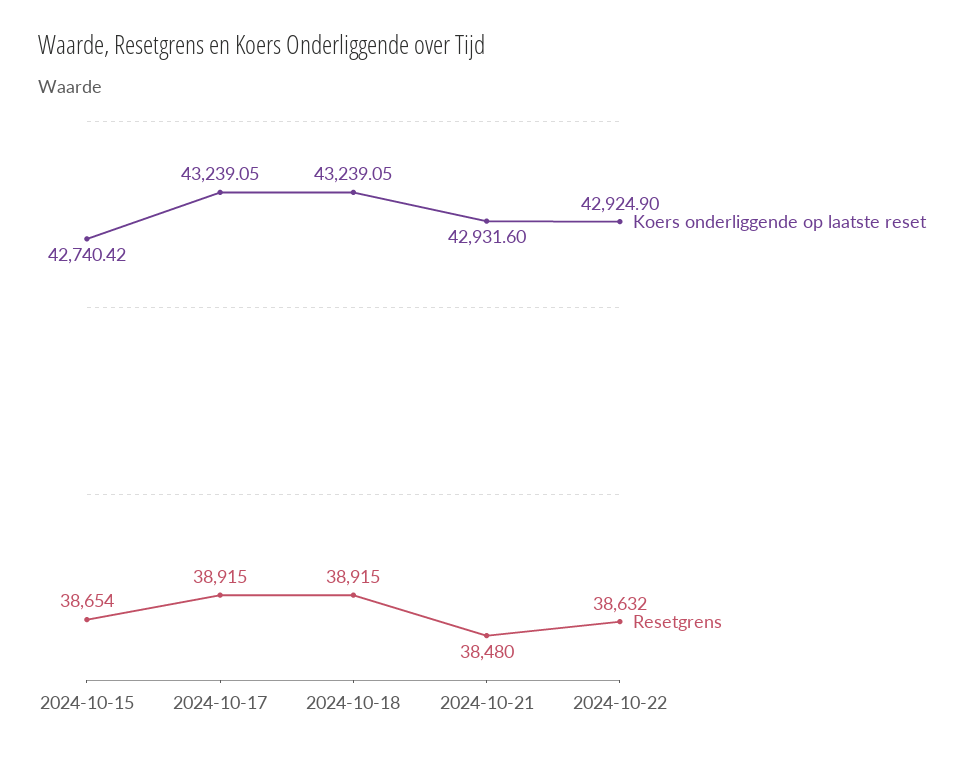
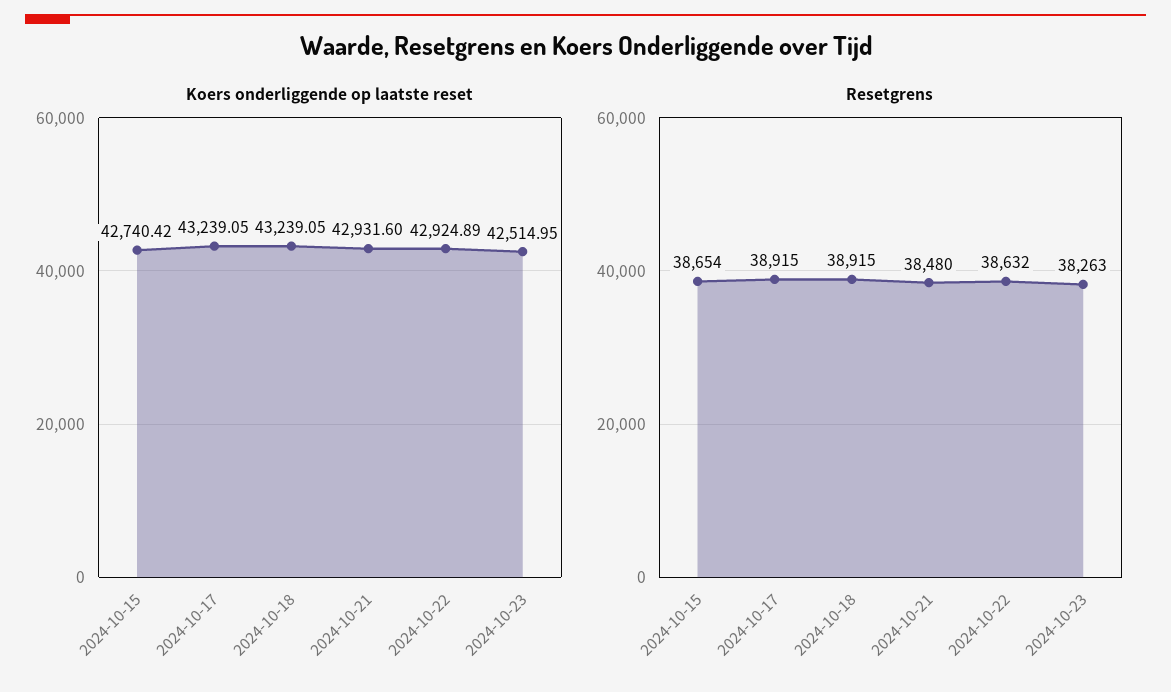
Koers onderliggende op laatste reset, 2024-10-22: 42924.9 -> 42924.89
Koers onderliggende op laatste reset, 2024-10-23: none -> 42514.95
Resetgrens, 2024-10-23: none -> 38263

